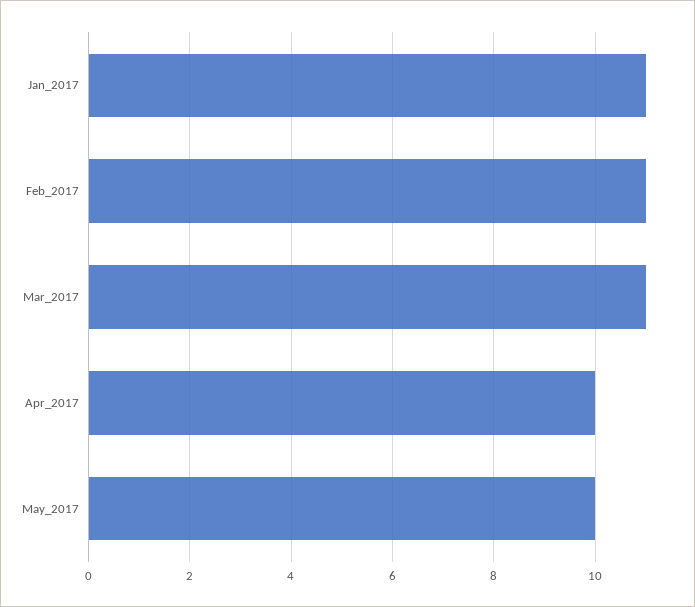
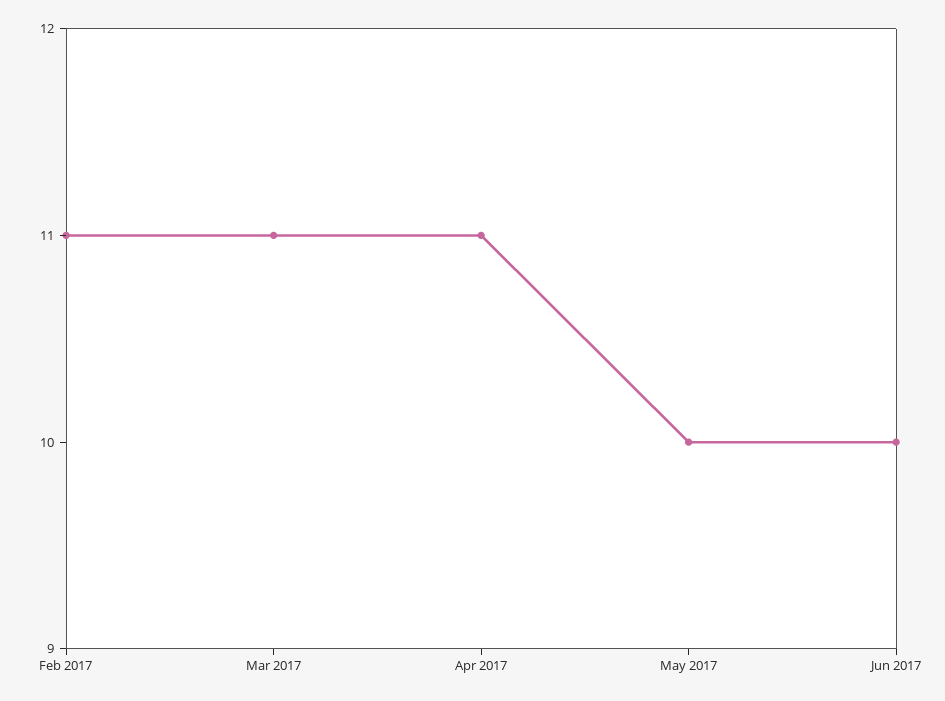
Jan_2017: 11 -> none
Apr_2017: 10 -> 11
Jun 2017: none -> 10

